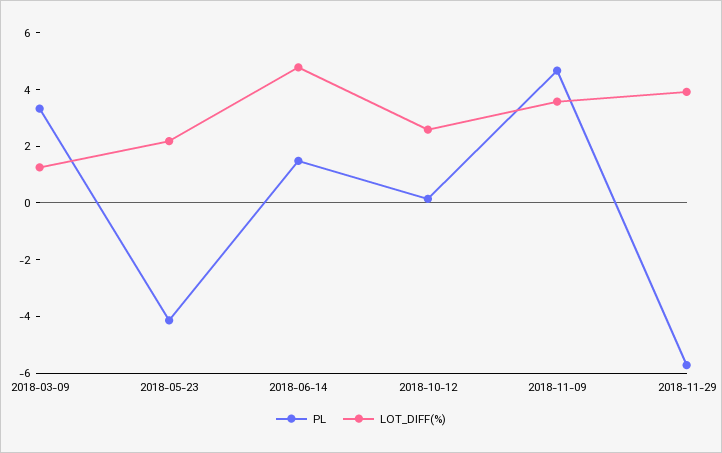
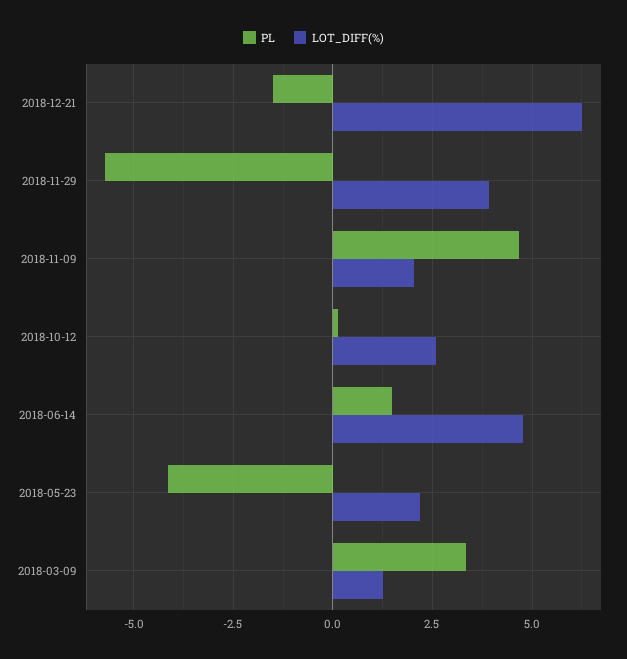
LOT_DIFF(%), 2018-11-09: 3.5 -> 2
PL, 2018-12-21: none -> -1.5
LOT_DIFF(%), 2018-12-21: none -> 6.25

